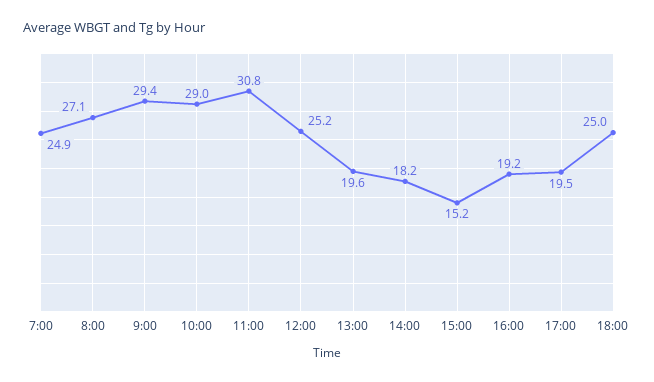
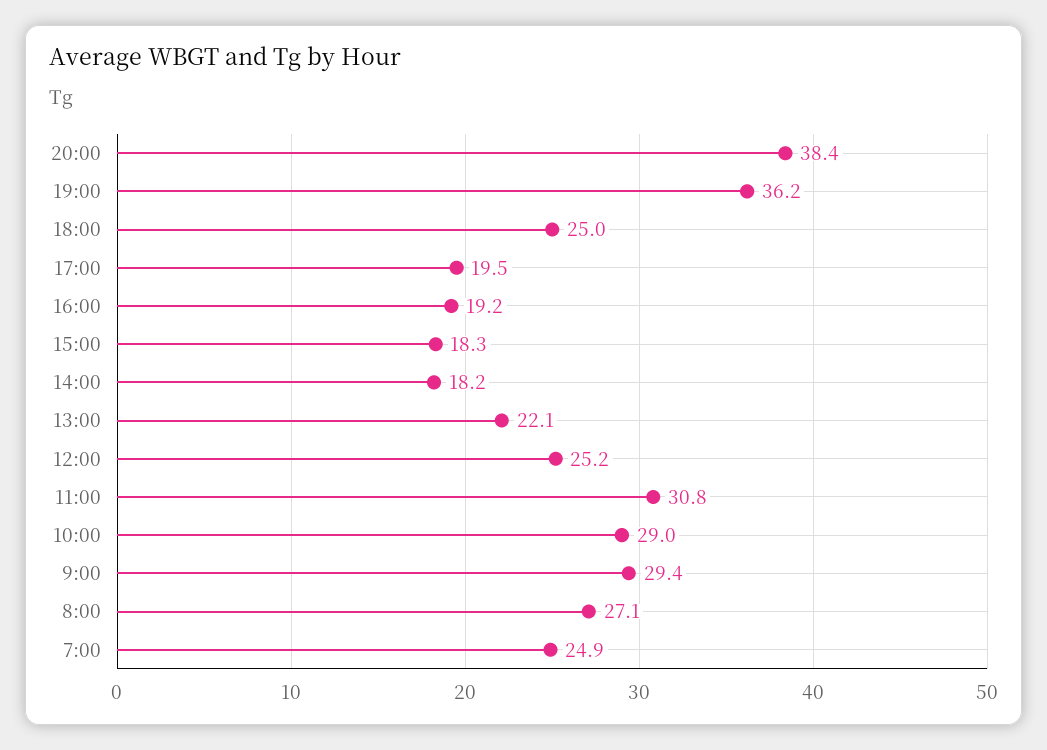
13:00: 19.6 -> 22.1
15:00: 15.2 -> 18.3
20:00: none -> 38.4
19:00: none -> 36.2

